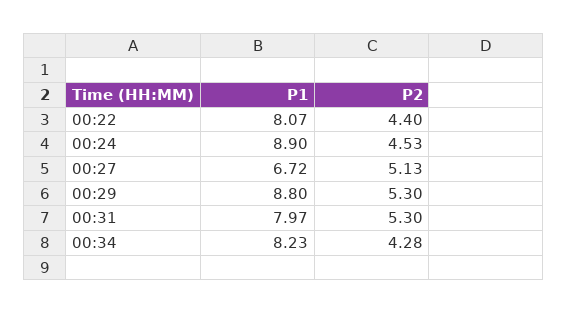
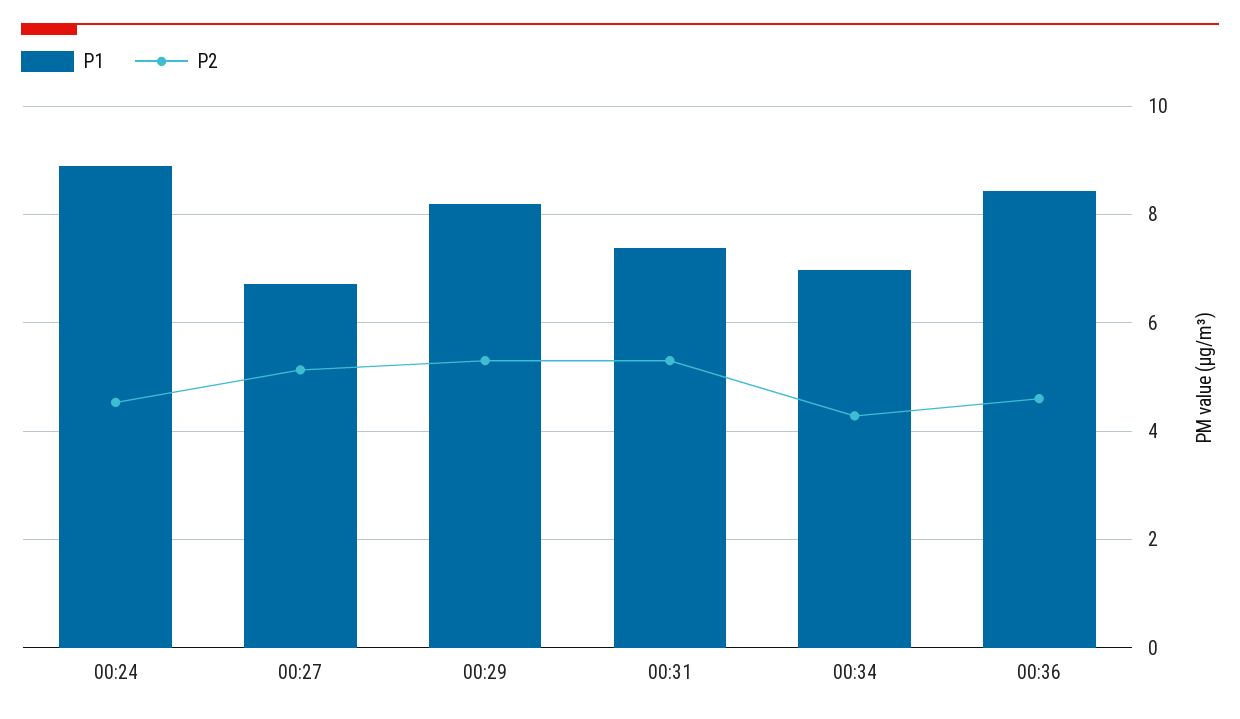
P1, 00:22: 8.07 -> none
P2, 00:22: 4.4 -> none
P1, 00:29: 8.8 -> 8.2
P1, 00:31: 7.97 -> 7.4
P1, 00:34: 8.23 -> 7
P1, 00:36: none -> 8.4
P2, 00:36: none -> 4.6

